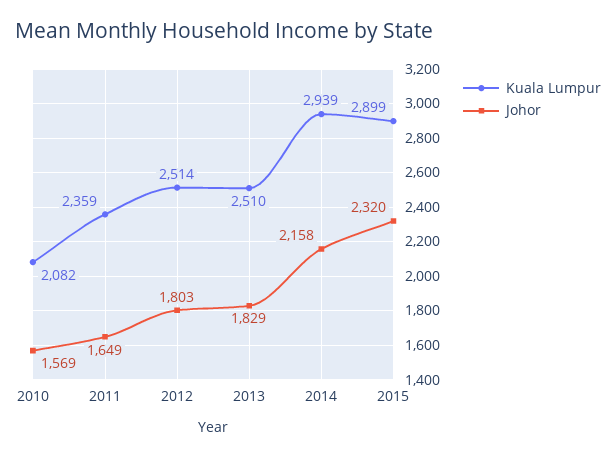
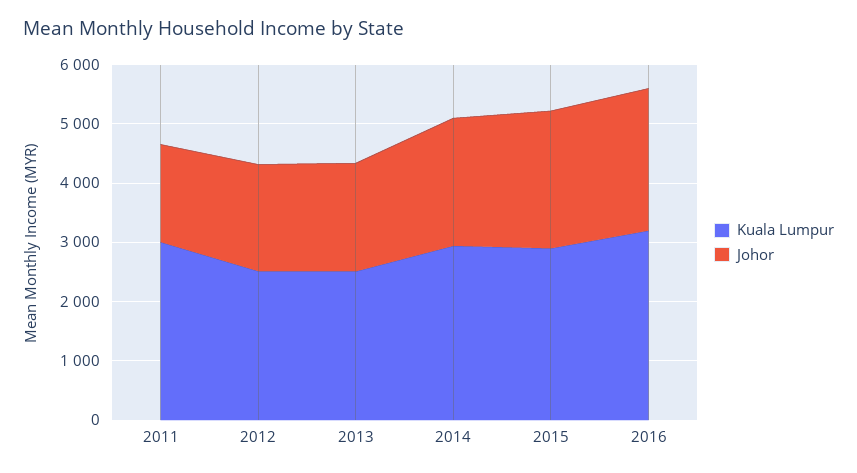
Kuala Lumpur, 2010: 2082 -> none
Johor, 2010: 1569 -> none
Kuala Lumpur, 2011: 2359 -> 3000
Kuala Lumpur, 2016: none -> 3200
Johor, 2016: none -> 2400

